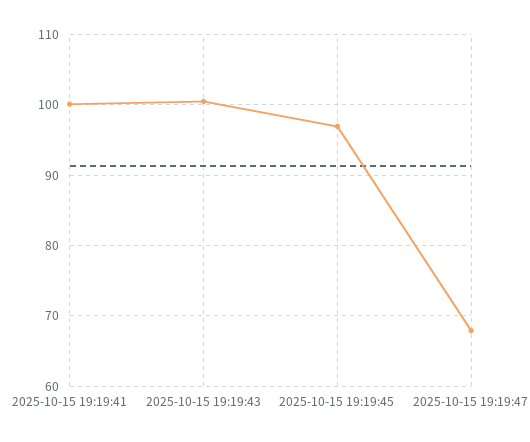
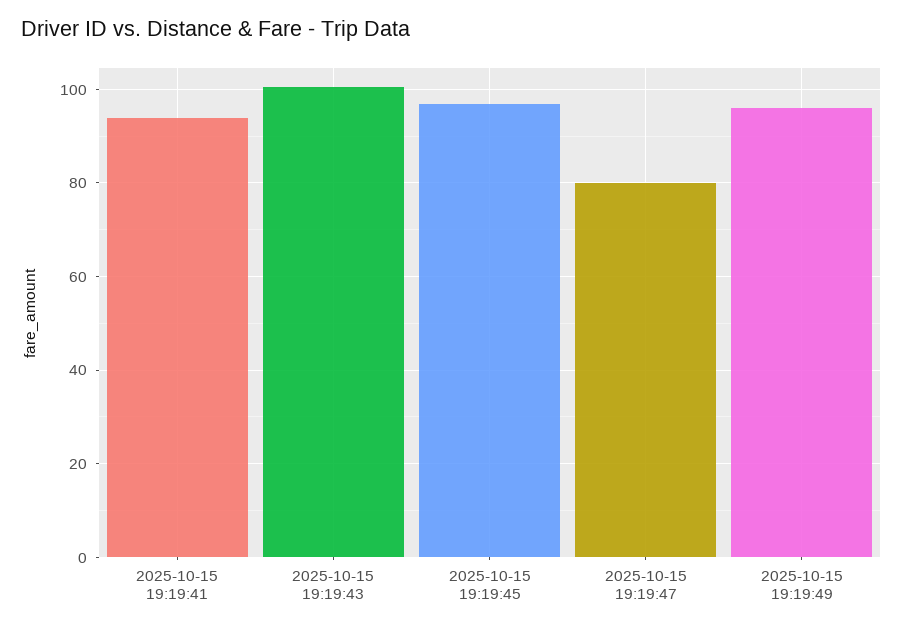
2025-10-15 19:19:41: 100 -> 94
2025-10-15 19:19:47: 68 -> 80
2025-10-15 19:19:49: none -> 96

